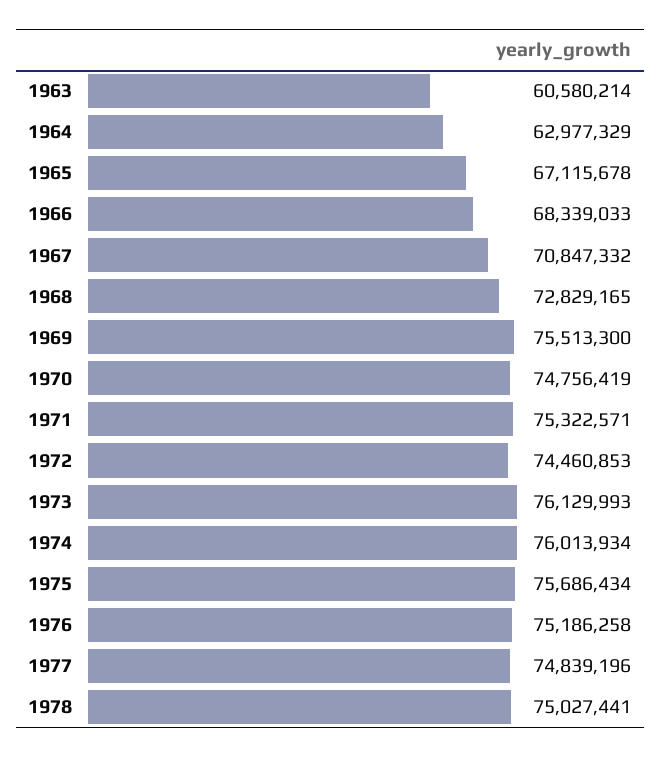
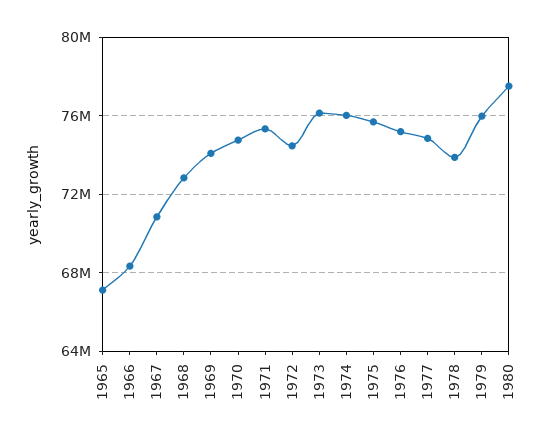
1963: 60580214 -> none
1964: 62977329 -> none
1969: 75513300 -> 74000000
1978: 75027441 -> 74000000
1979: none -> 76000000
1980: none -> 77500000

